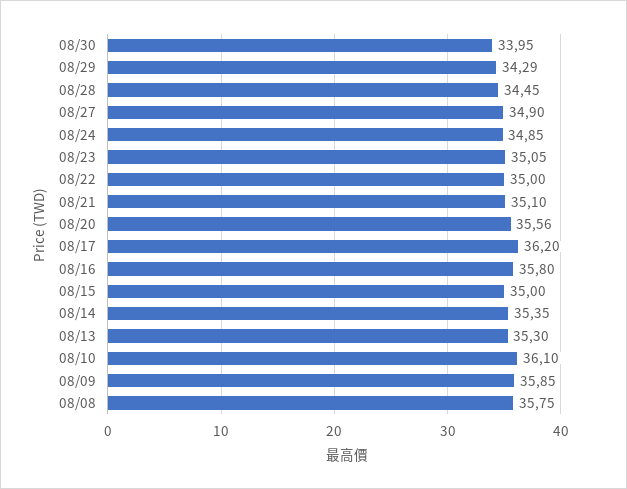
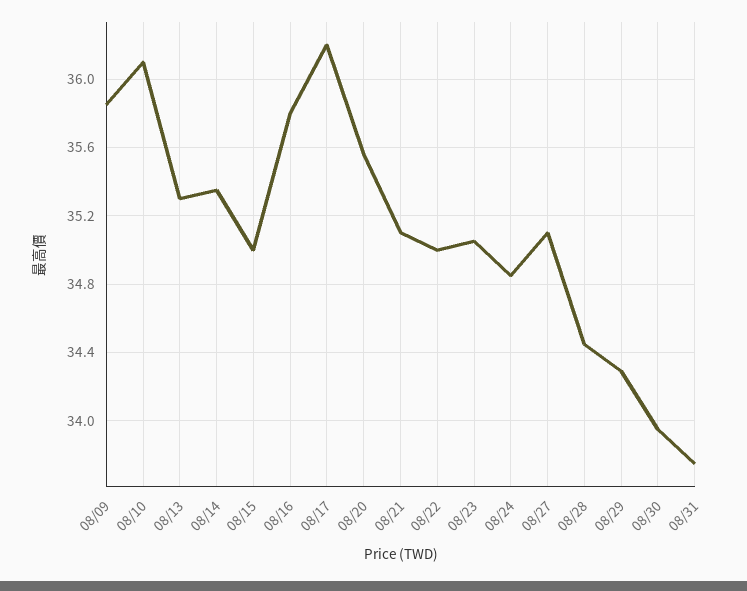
08/27: 34.9 -> 35.1
08/08: 35.75 -> none
08/31: none -> 33.75

